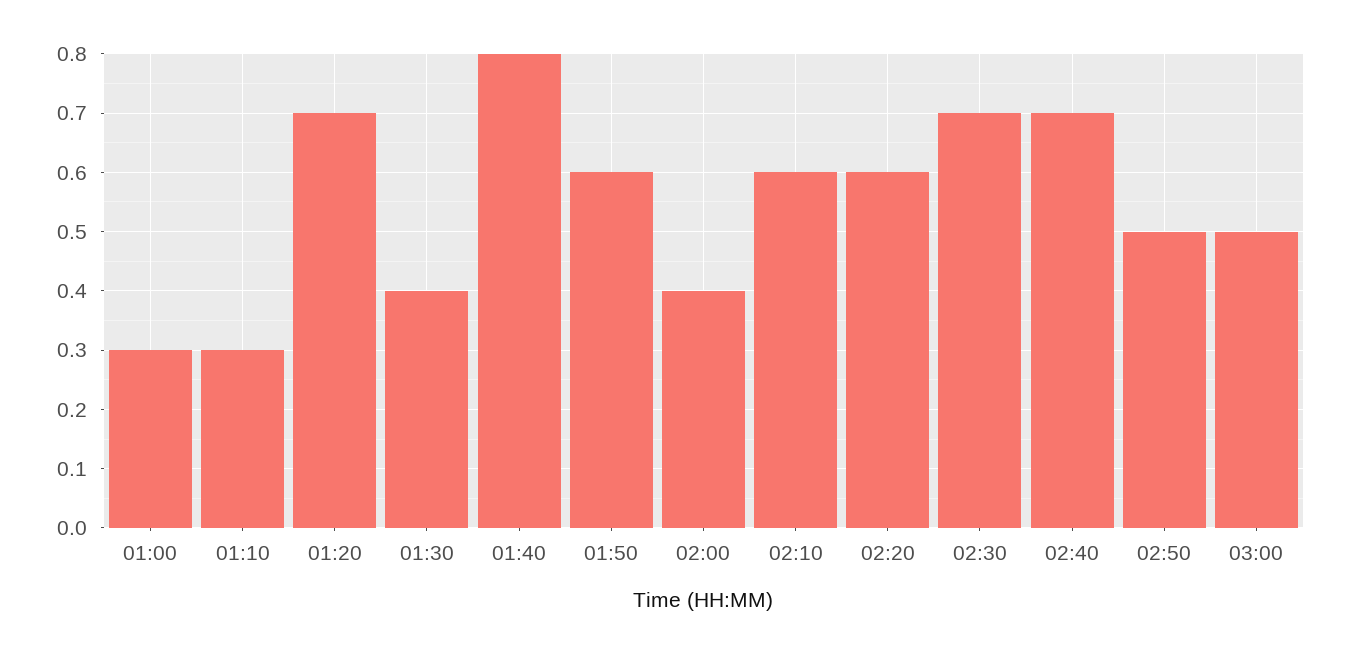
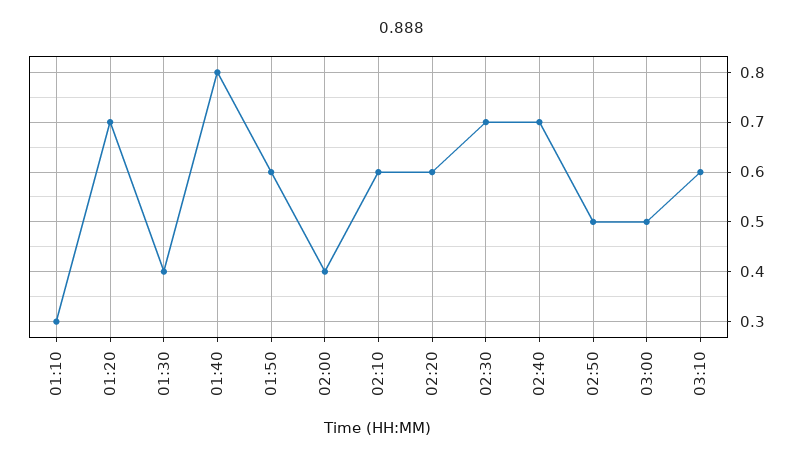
01:00: 0.3 -> none
03:10: none -> 0.6

